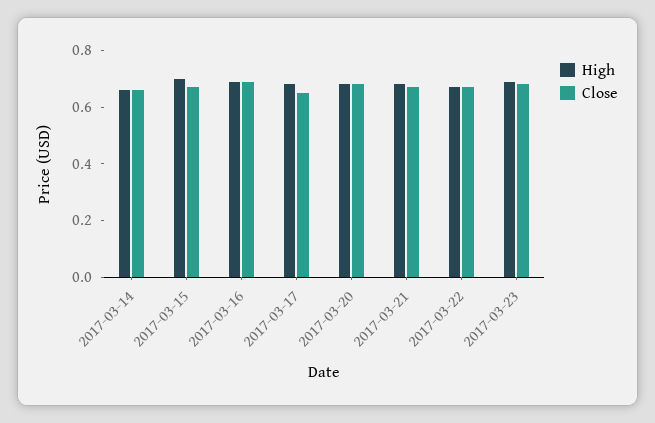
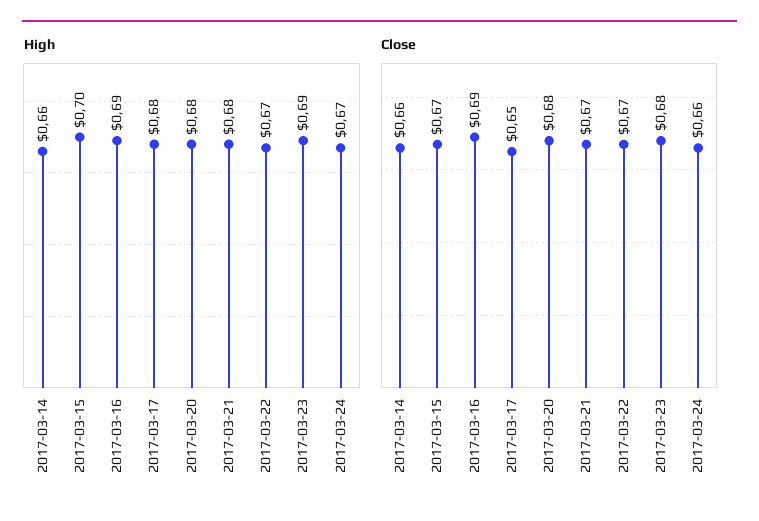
High, 2017-03-24: none -> 0.67
Close, 2017-03-24: none -> 0.66

